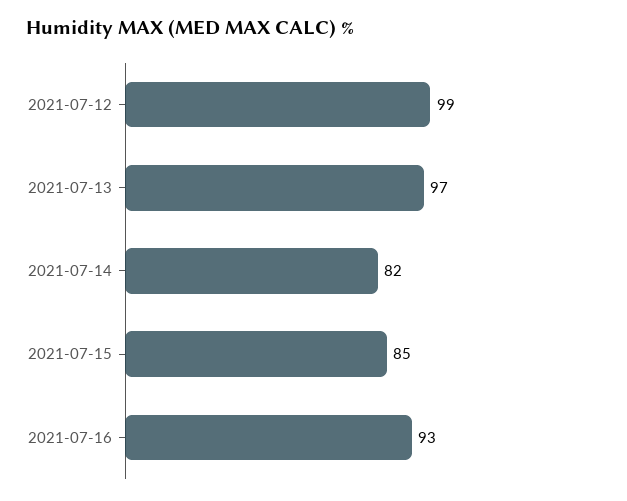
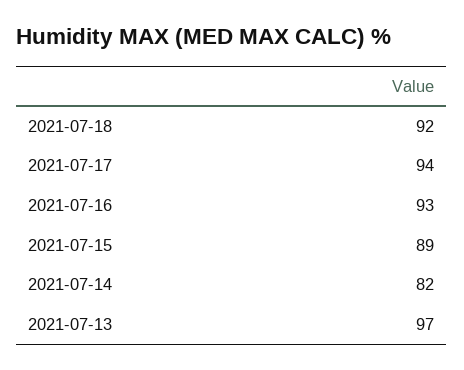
2021-07-12: 99 -> none
2021-07-15: 85 -> 89
2021-07-18: none -> 92
2021-07-17: none -> 94

